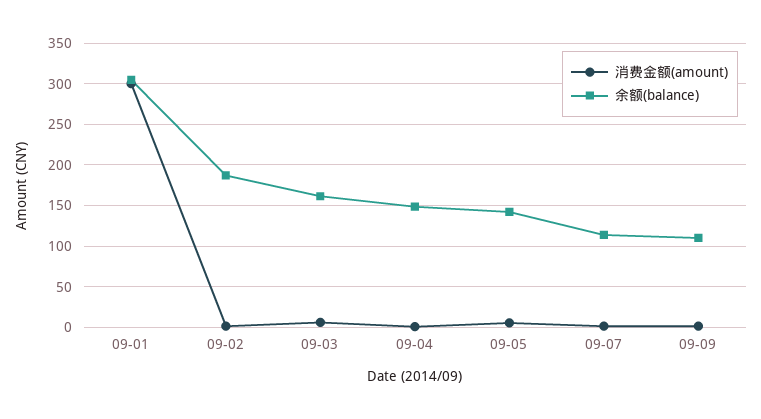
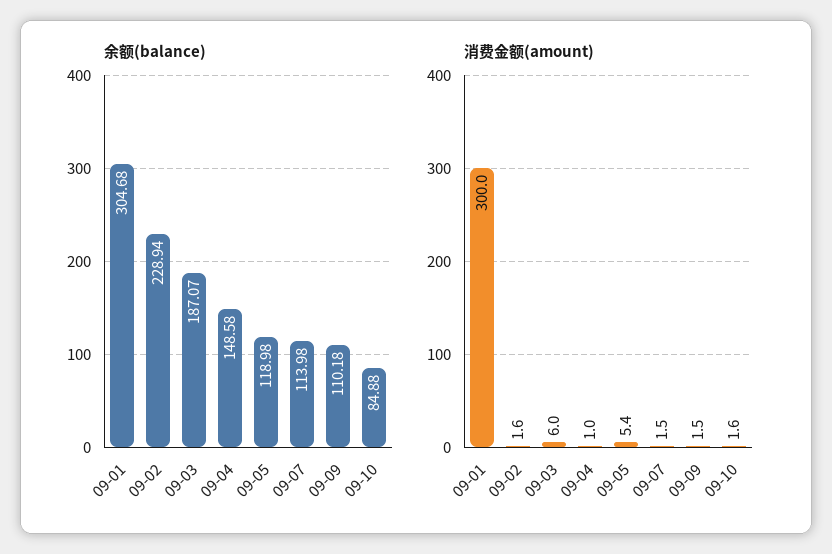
余额(balance), 09-02: 190 -> 228.94
余额(balance), 09-03: 160 -> 187.07
余额(balance), 09-05: 140 -> 118.98
余额(balance), 09-10: none -> 84.88
消费金额(amount), 09-10: none -> 1.6

